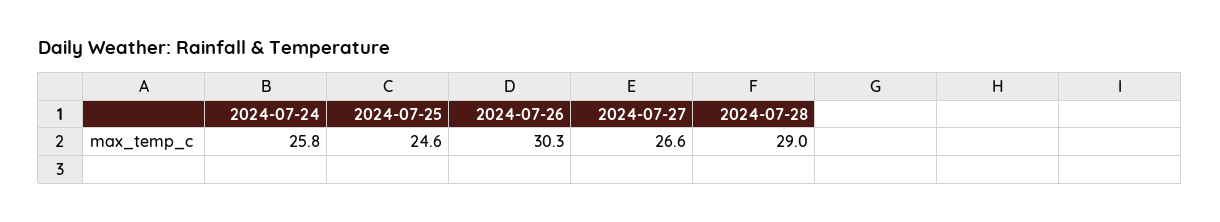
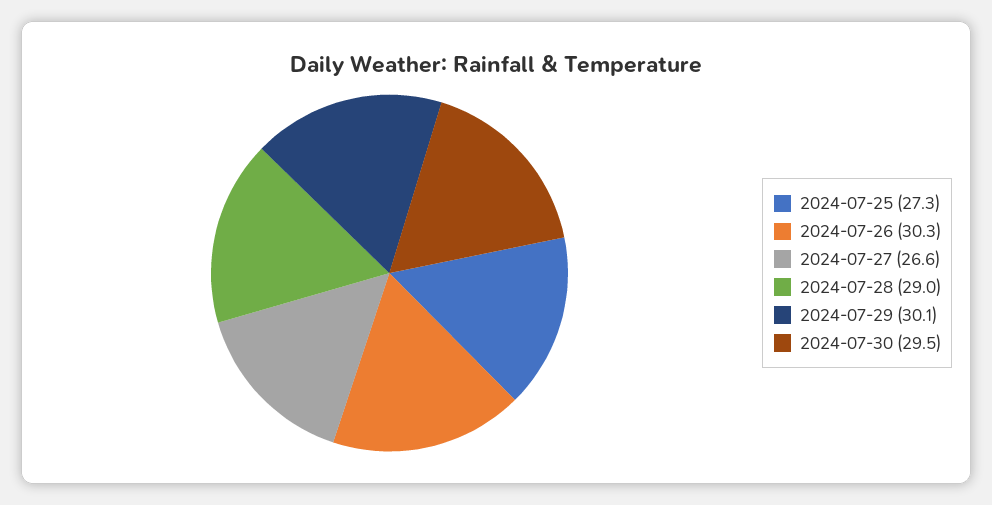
2024-07-24: 25.8 -> none
2024-07-25: 24.6 -> 27.3
2024-07-29: none -> 30.1
2024-07-30: none -> 29.5

